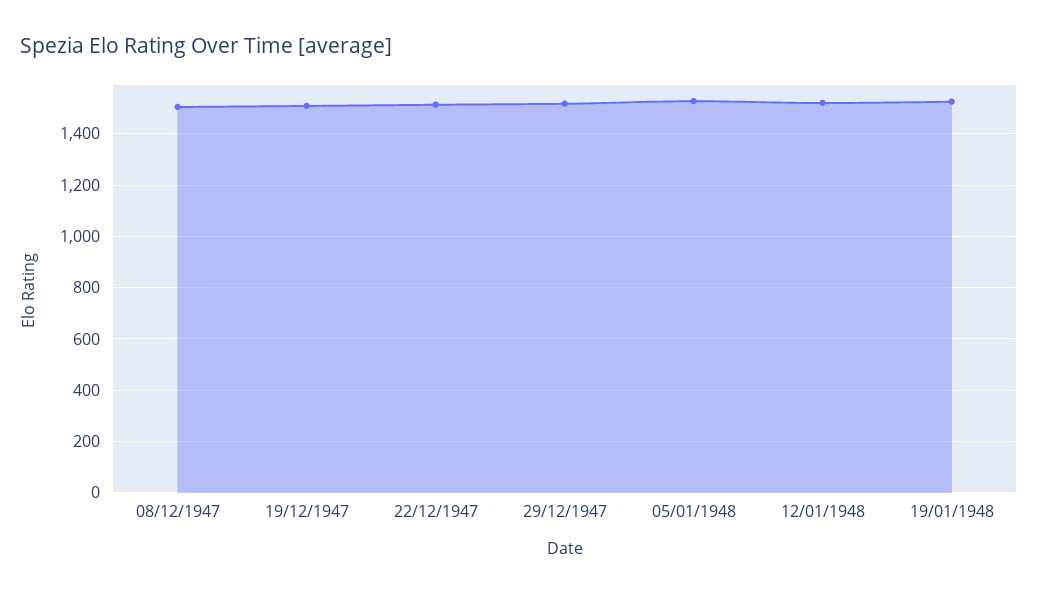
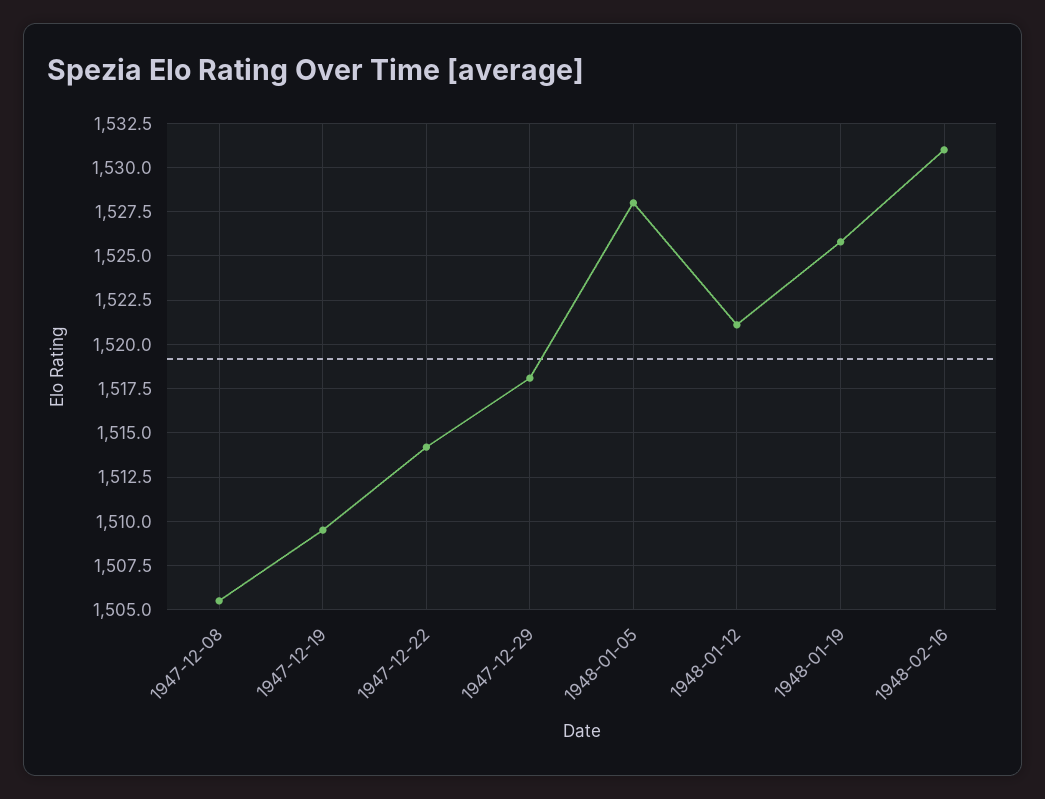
1948-02-16: none -> 1531

